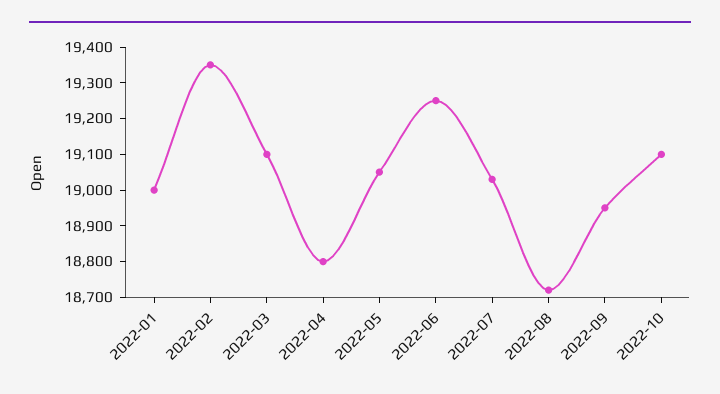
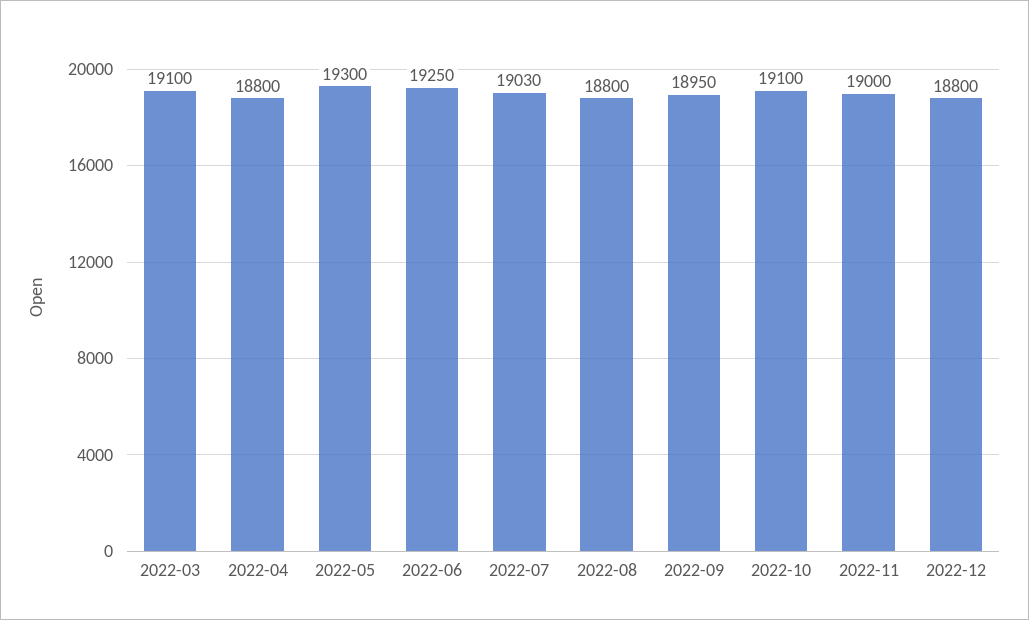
2022-01: 19000 -> none
2022-02: 19350 -> none
2022-05: 19050 -> 19300
2022-08: 18725 -> 18800
2022-11: none -> 19000
2022-12: none -> 18800

